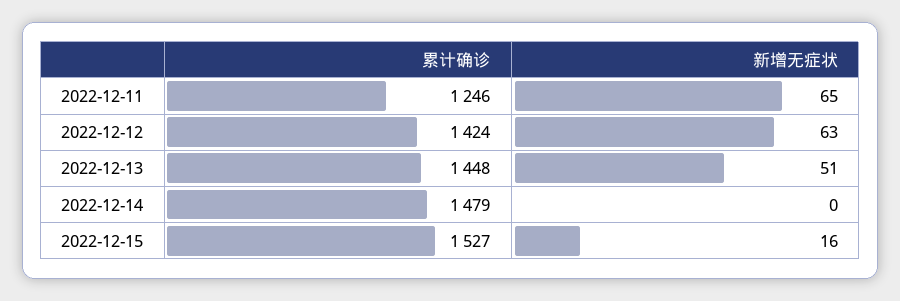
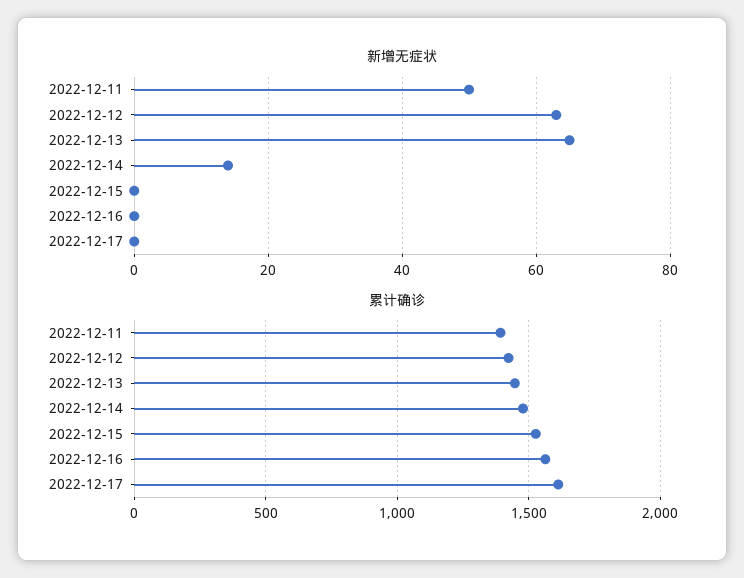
累计确诊, 2022-12-11: 1246 -> 1400
新增无症状, 2022-12-11: 65 -> 50
新增无症状, 2022-12-13: 51 -> 65
新增无症状, 2022-12-14: 0 -> 15
新增无症状, 2022-12-15: 16 -> 0
新增无症状, 2022-12-16: none -> 0
新增无症状, 2022-12-17: none -> 0
累计确诊, 2022-12-16: none -> 1550
累计确诊, 2022-12-17: none -> 1600

